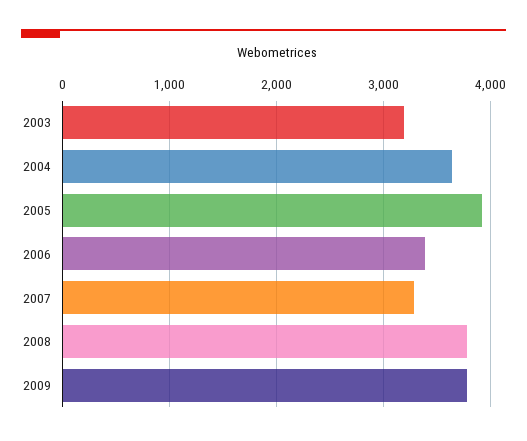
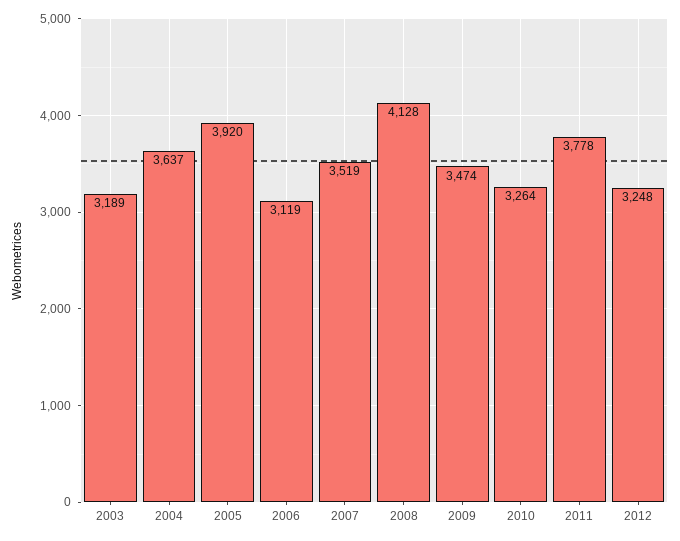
2006: 3400 -> 3119
2007: 3300 -> 3519
2008: 3800 -> 4128
2009: 3800 -> 3474
2010: none -> 3264
2011: none -> 3778
2012: none -> 3248

